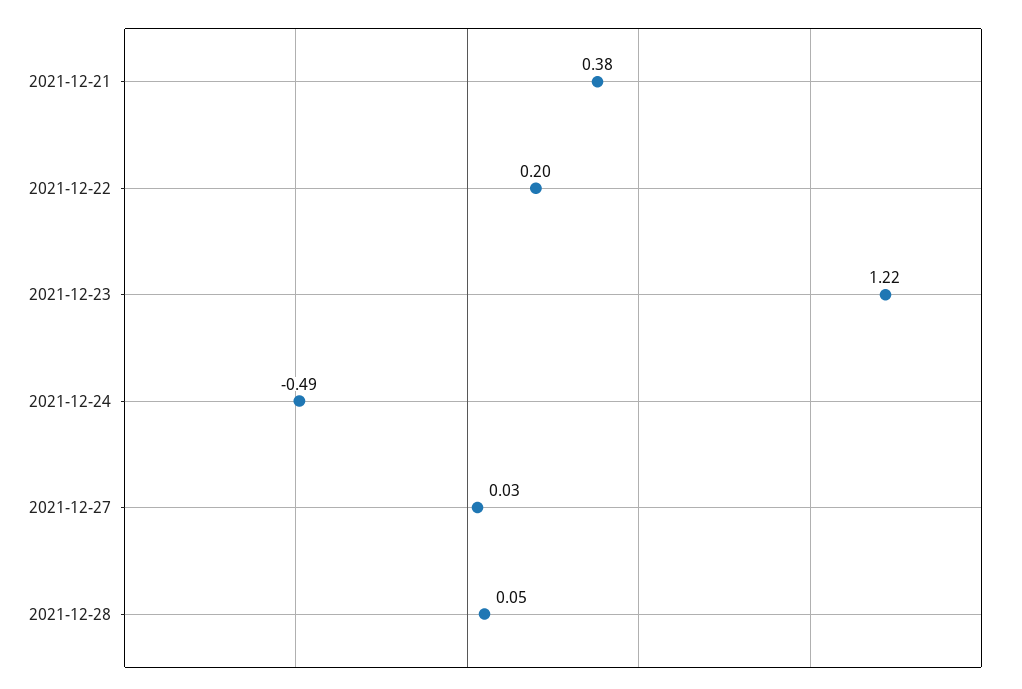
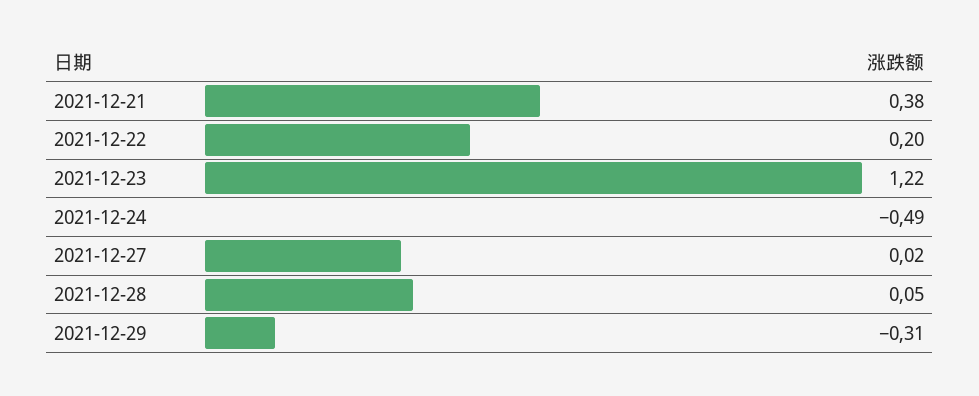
2021-12-27: 0.03 -> 0.02
2021-12-29: none -> -0.31

